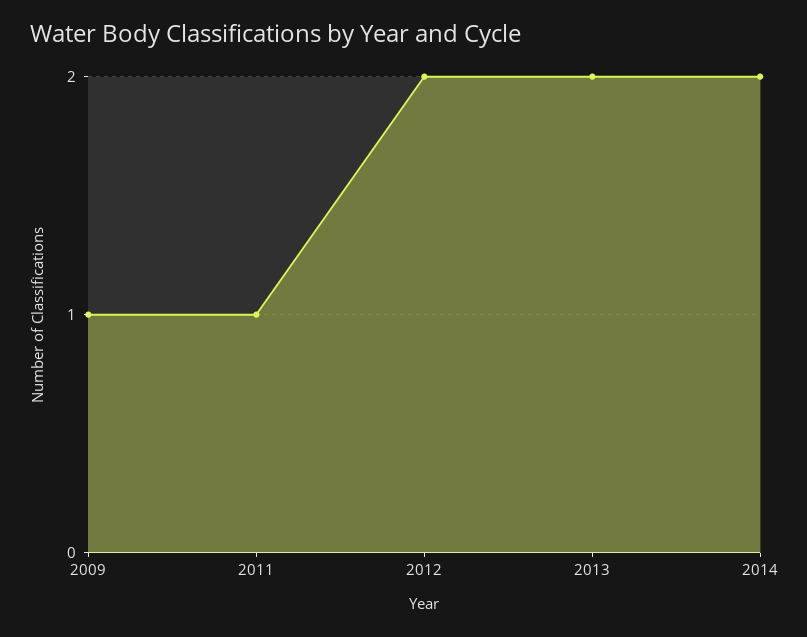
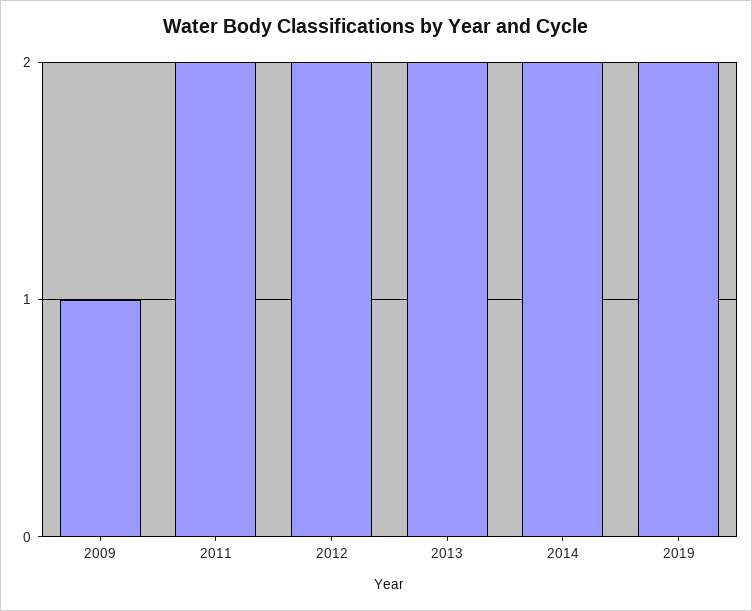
2011: 1 -> 2
2019: none -> 2

